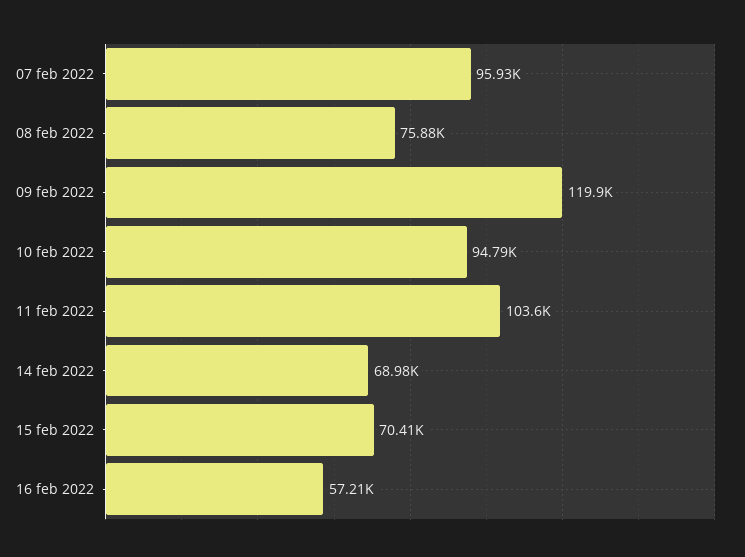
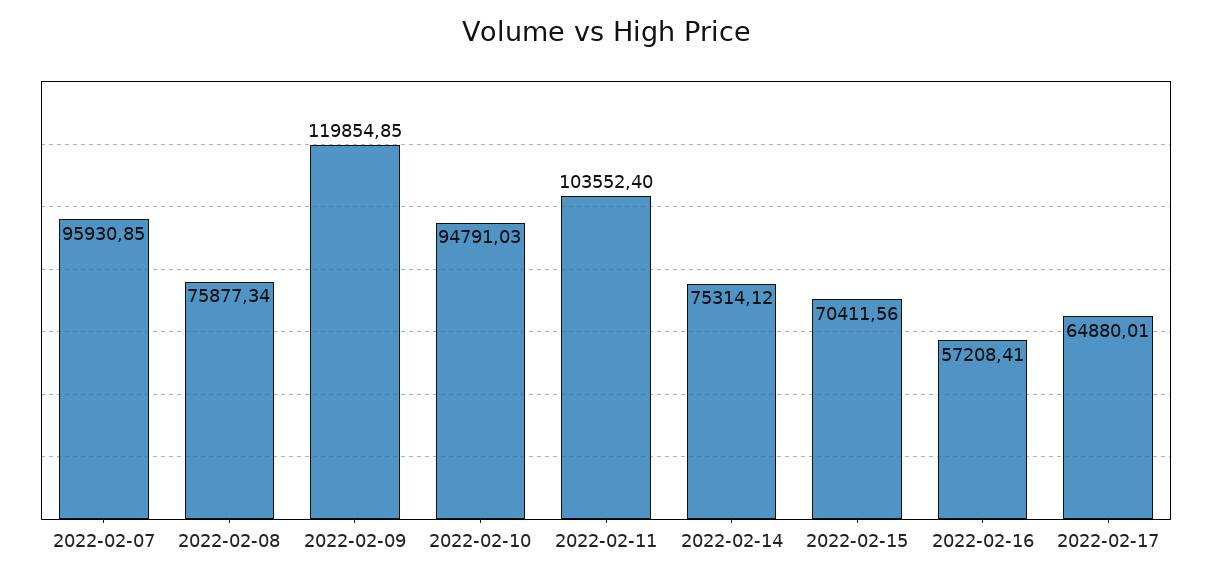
14 feb 2022: 68980 -> 75314.12
2022-02-17: none -> 64880.01

